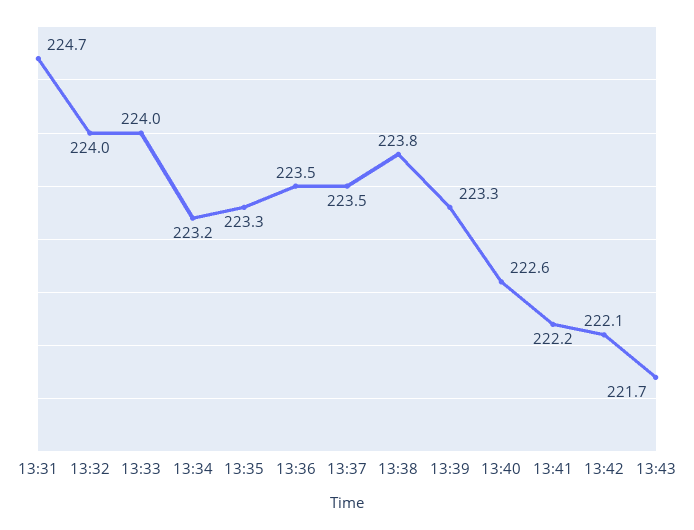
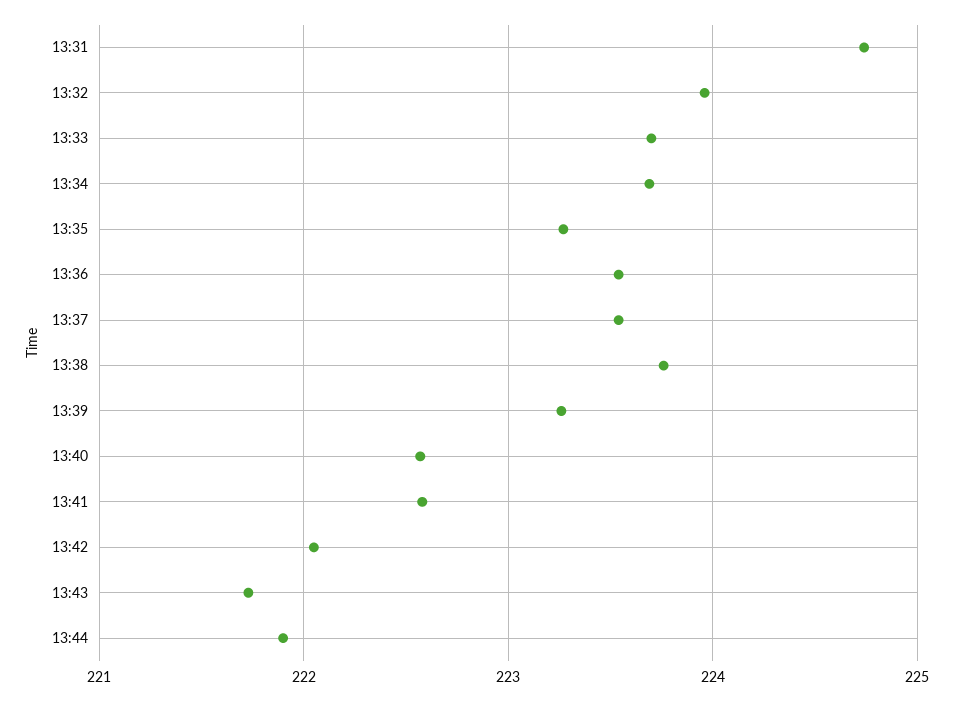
13:33: 224 -> 223.7
13:34: 223.2 -> 223.7
13:41: 222.2 -> 222.6
13:44: none -> 221.9

